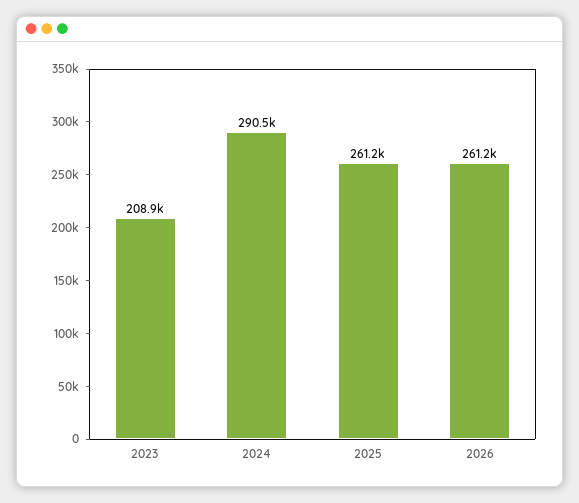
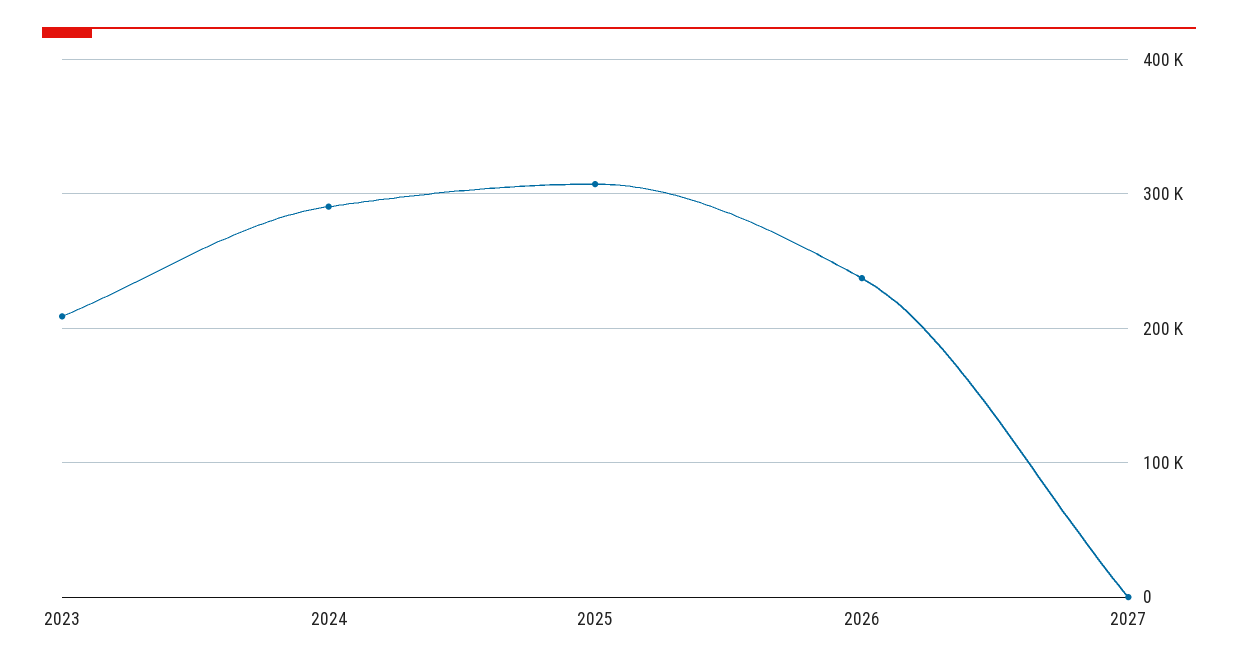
2025: 261200 -> 310000
2026: 261200 -> 240000
2027: none -> 0

